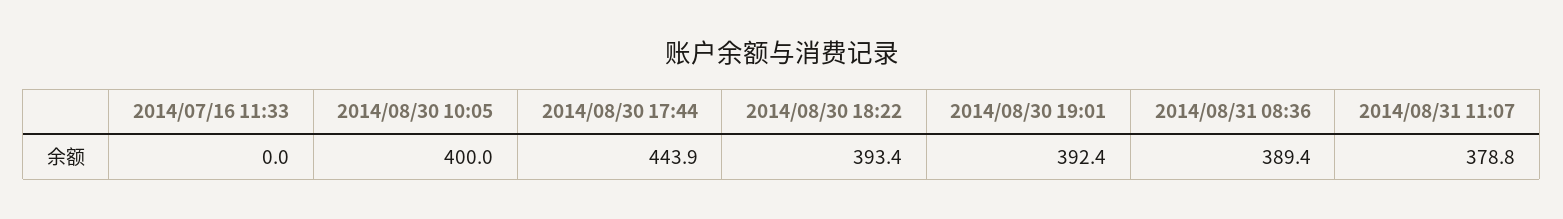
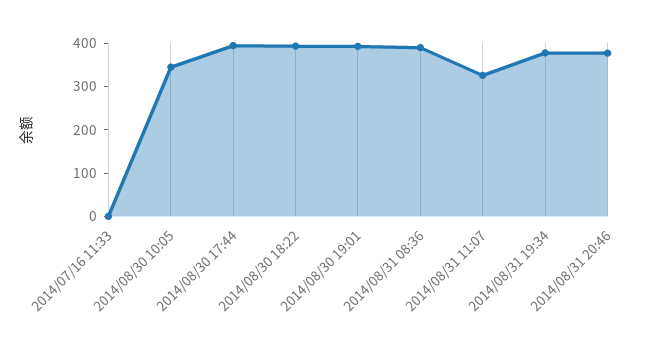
2014/08/30 10:05: 400 -> 340
2014/08/30 17:44: 443.9 -> 400
2014/08/31 11:07: 378.8 -> 320
2014/08/31 19:34: none -> 380
2014/08/31 20:46: none -> 380

